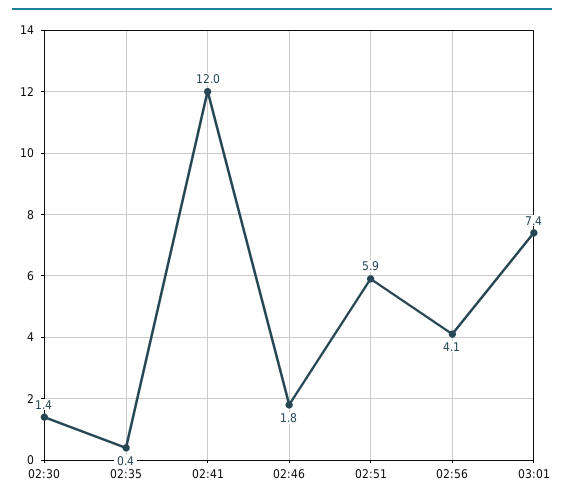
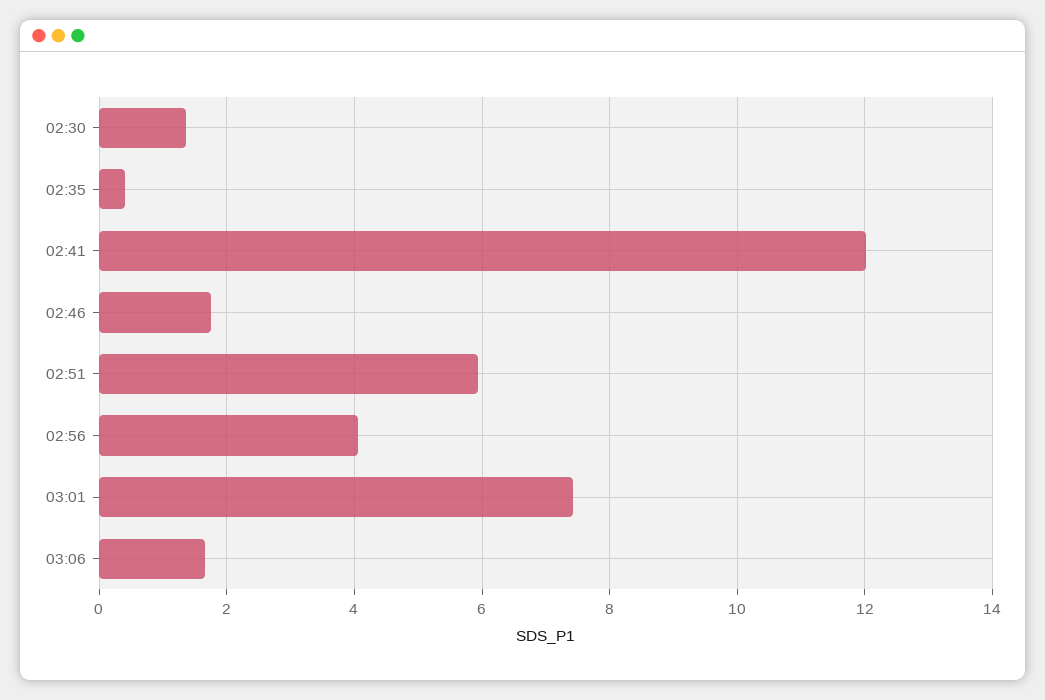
03:06: none -> 1.6

